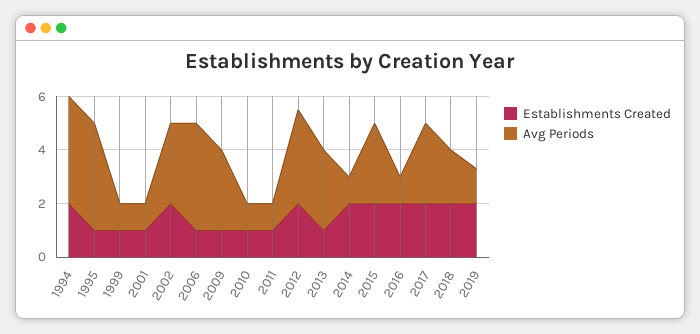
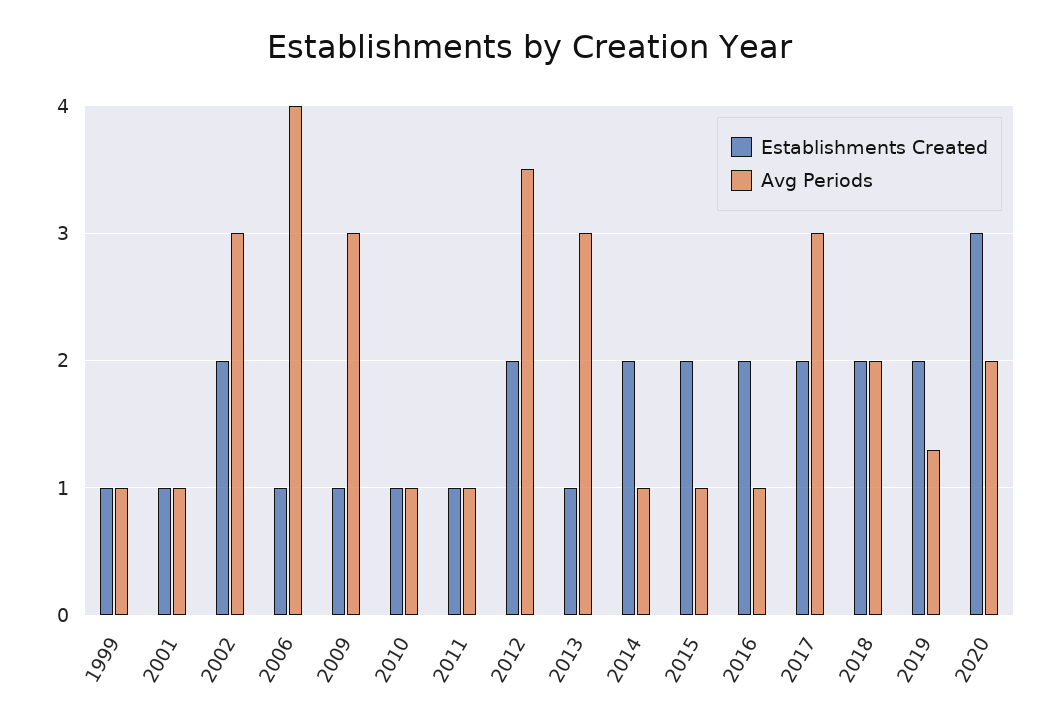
Establishments Created, 1994: 2 -> none
Avg Periods, 1994: 4 -> none
Establishments Created, 1995: 1 -> none
Avg Periods, 1995: 4 -> none
Avg Periods, 2015: 3 -> 1
Establishments Created, 2020: none -> 3
Avg Periods, 2020: none -> 2

